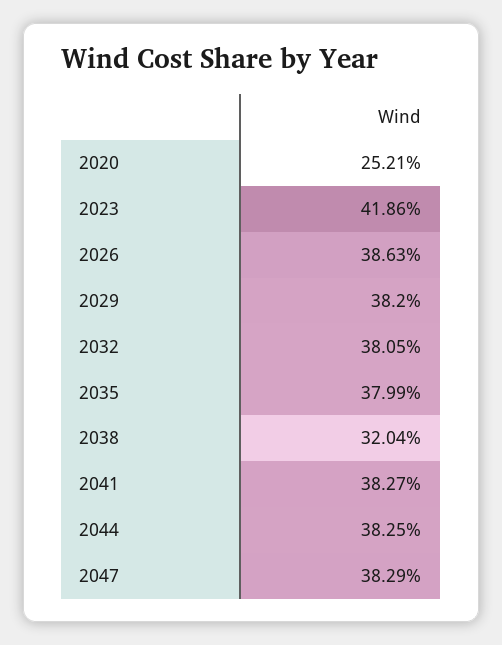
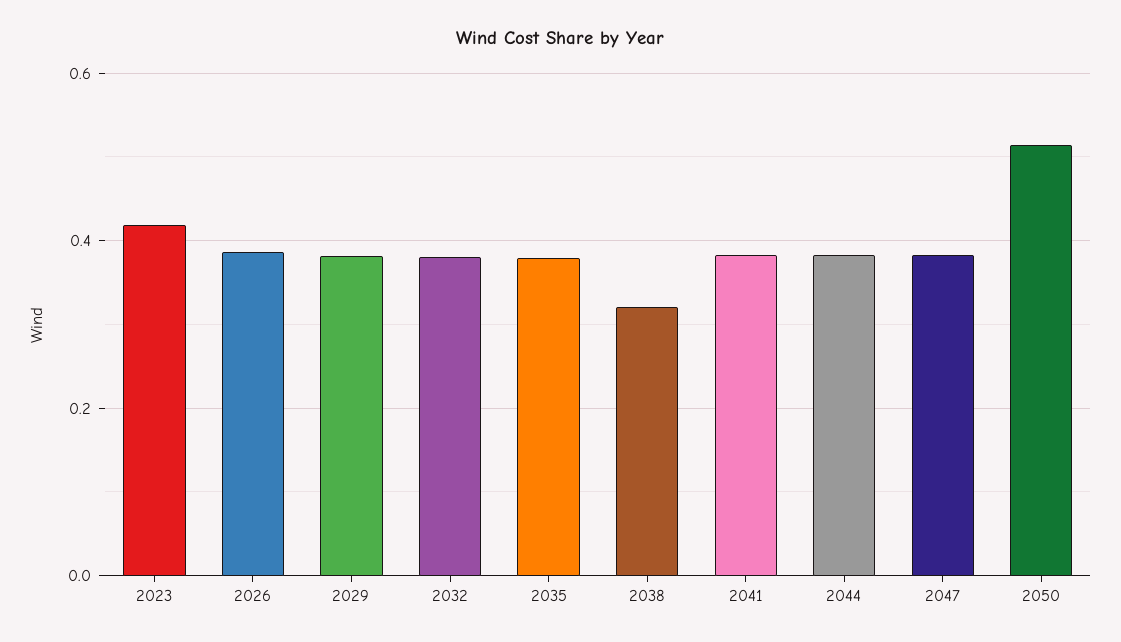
2020: 0.2521 -> none
2050: none -> 0.52

